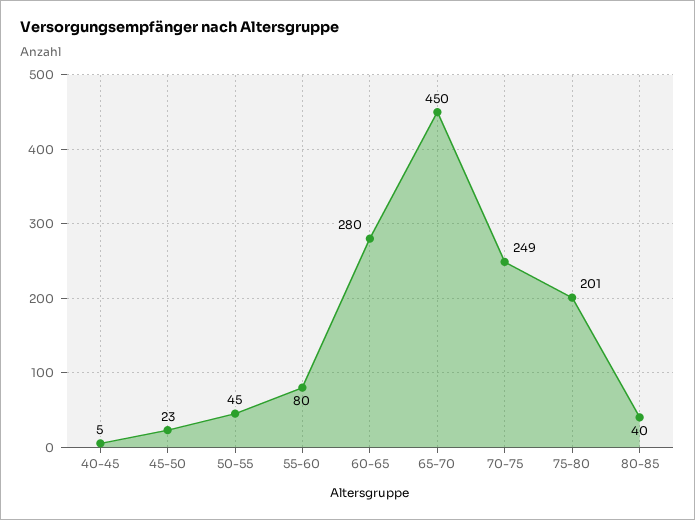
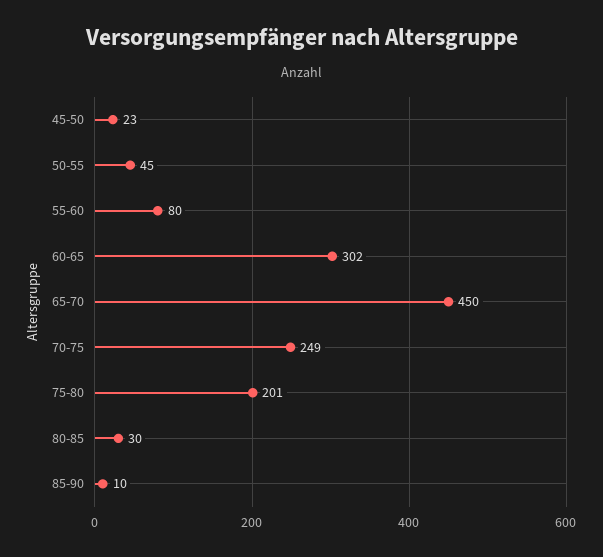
40-45: 5 -> none
60-65: 280 -> 302
80-85: 40 -> 30
85-90: none -> 10

